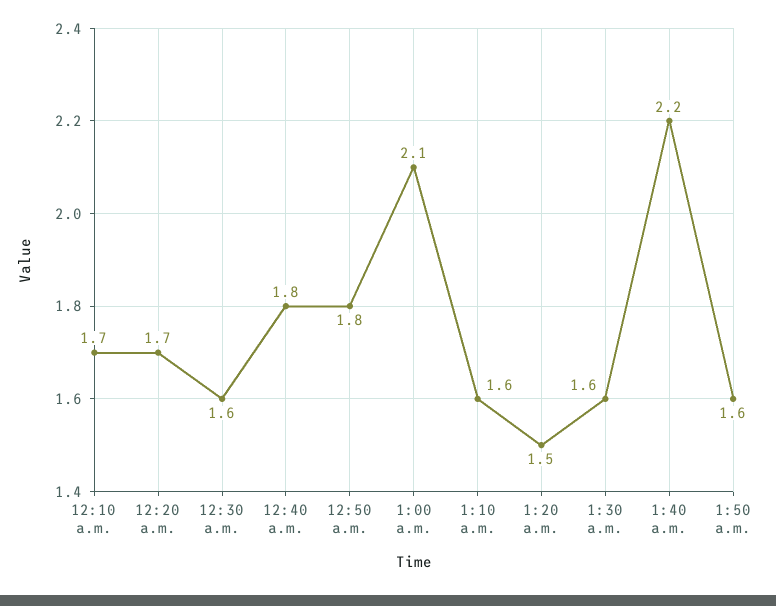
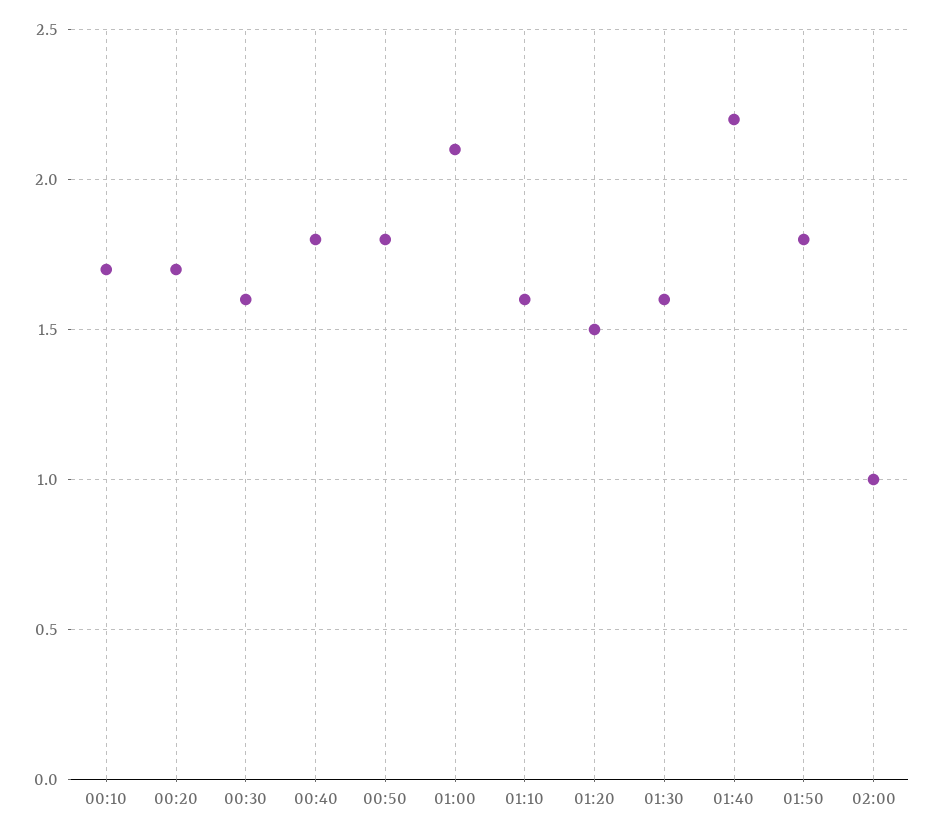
1:50 a.m.: 1.6 -> 1.8
02:00: none -> 1

